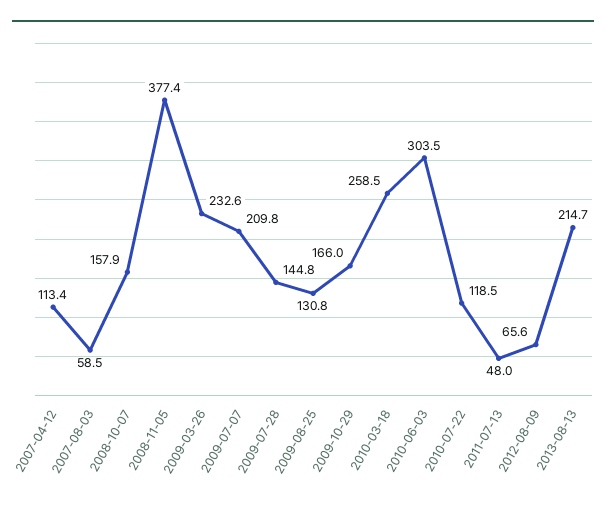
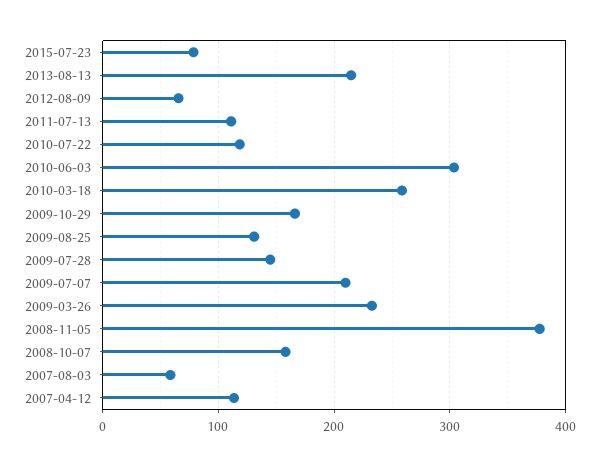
2011-07-13: 48 -> 110
2015-07-23: none -> 80

